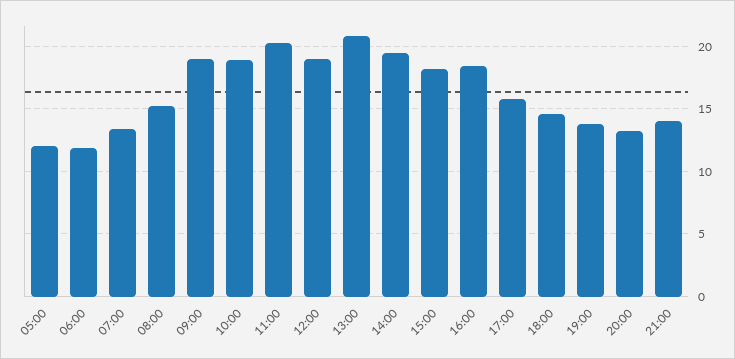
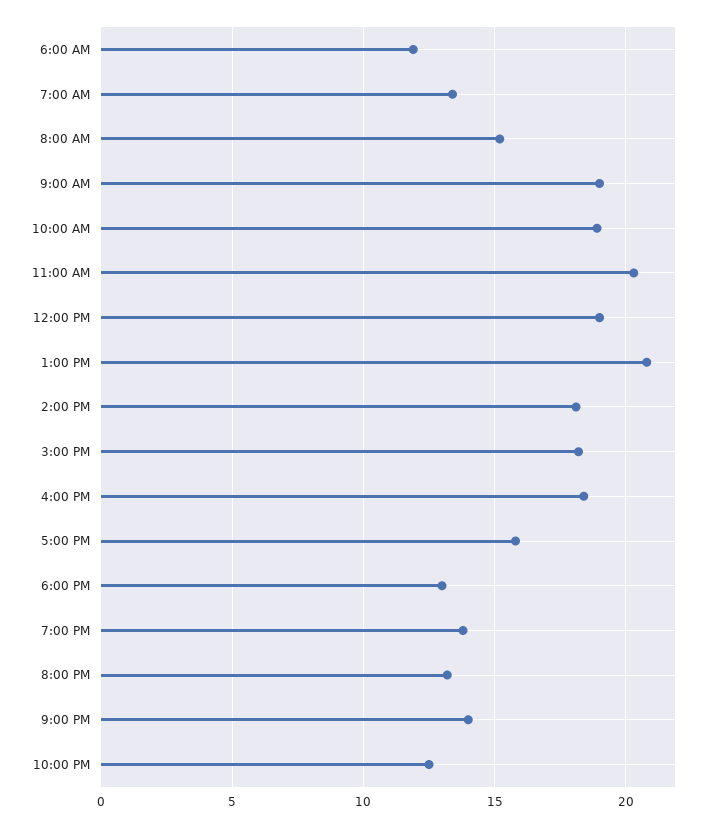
05:00: 12 -> none
14:00: 19.5 -> 18
18:00: 14.5 -> 13
10:00 PM: none -> 12.5

